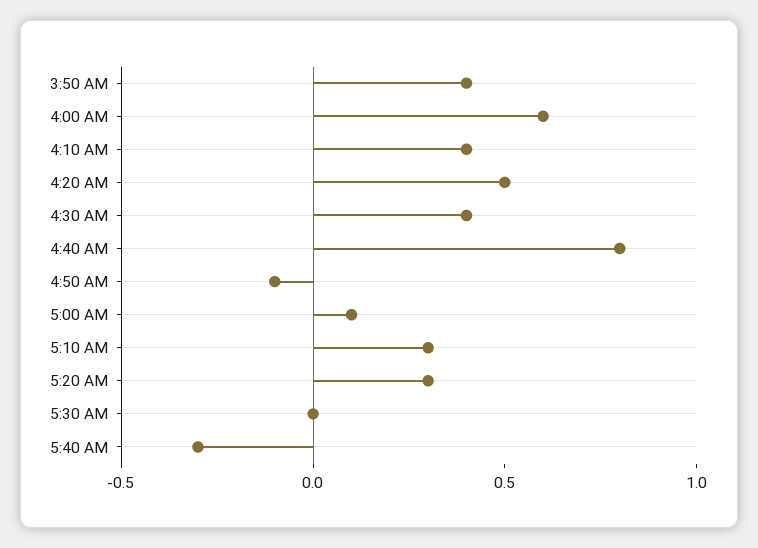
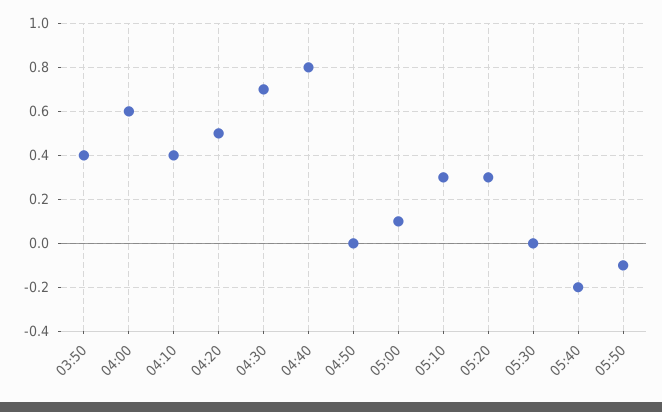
4:30 AM: 0.4 -> 0.7
4:50 AM: -0.1 -> 0
5:40 AM: -0.3 -> -0.2
05:50: none -> -0.1

